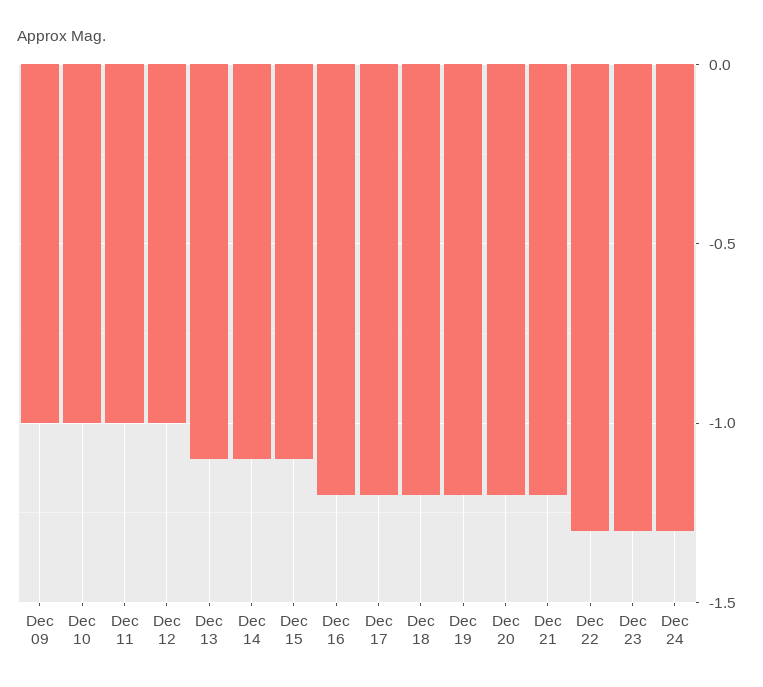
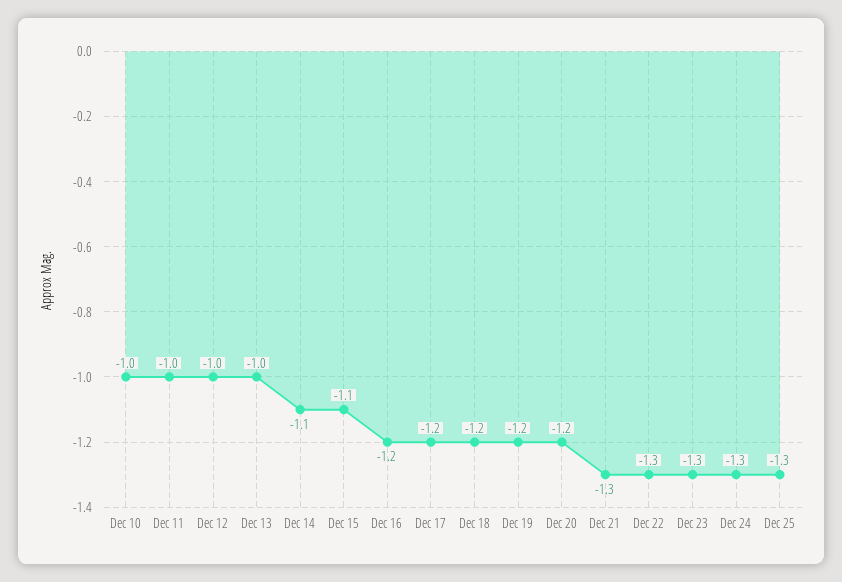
Dec 09: -1 -> none
Dec 13: -1.1 -> -1
Dec 21: -1.2 -> -1.3
Dec 25: none -> -1.3

